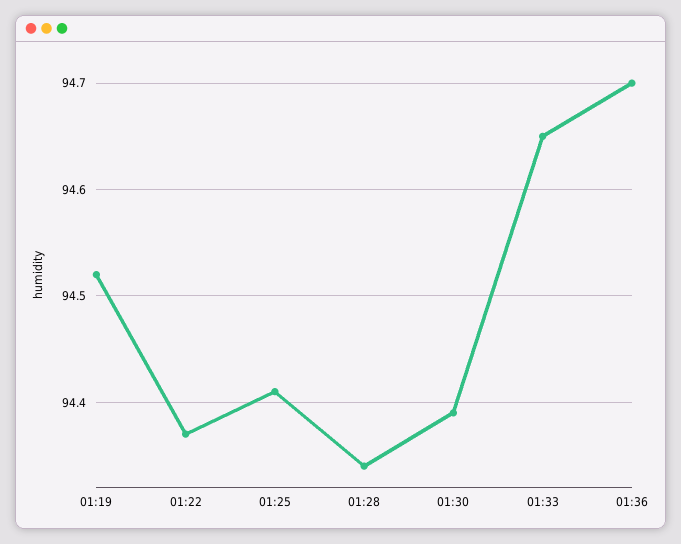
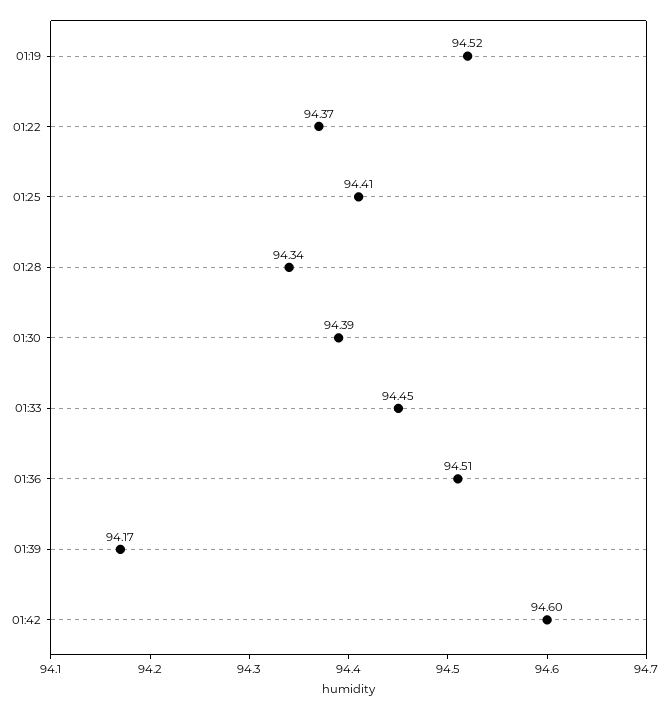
01:33: 94.65 -> 94.45
01:36: 94.7 -> 94.51
01:39: none -> 94.17
01:42: none -> 94.6

